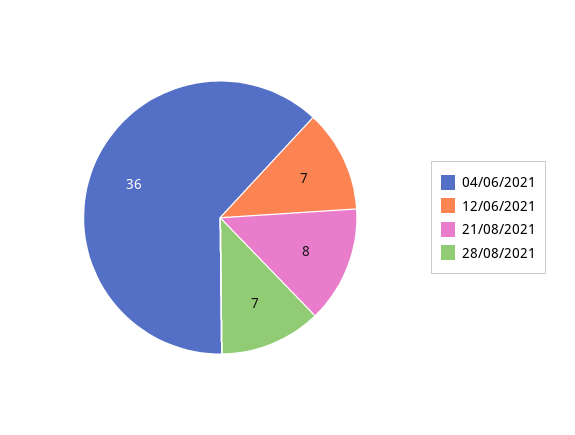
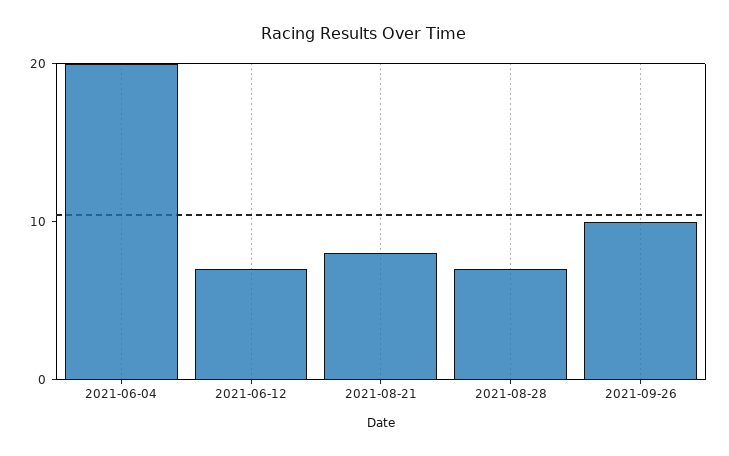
04/06/2021: 36 -> 20
2021-09-26: none -> 10

